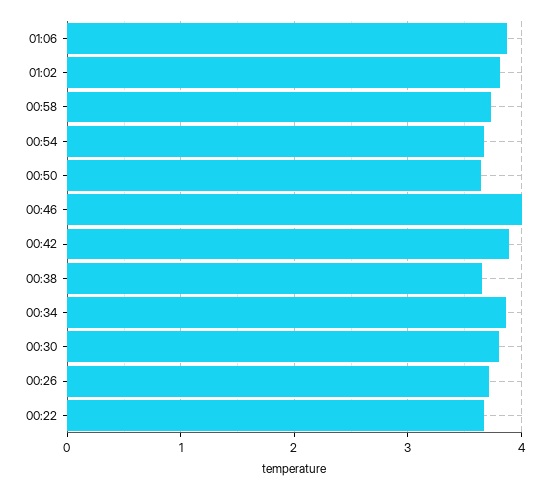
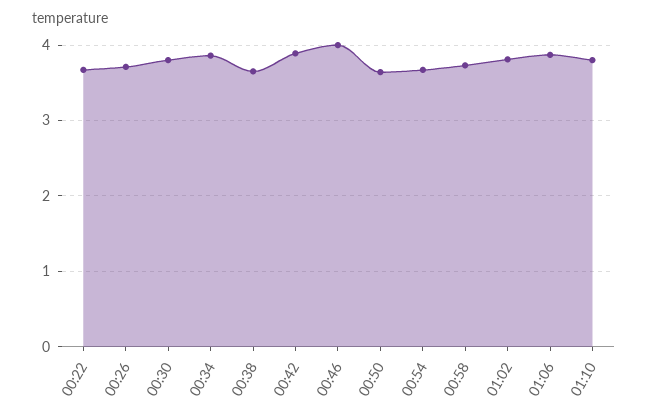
01:10: none -> 3.8

